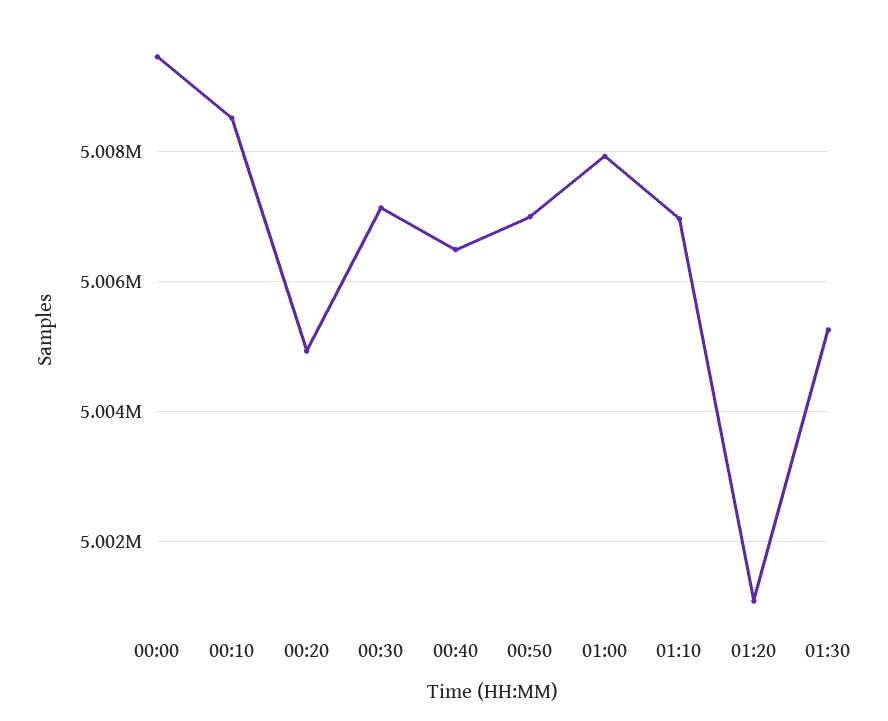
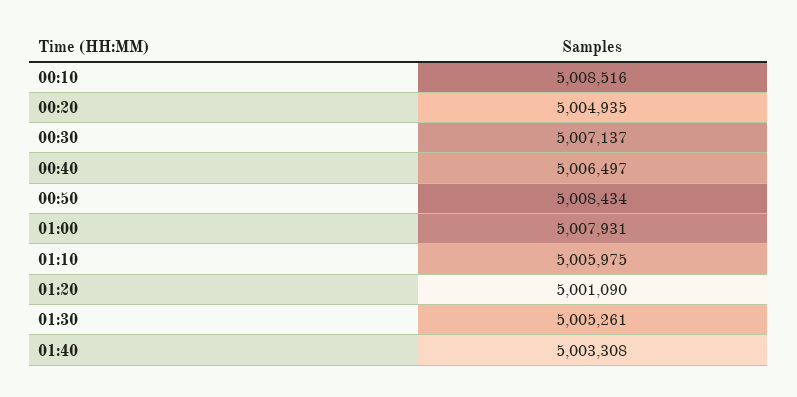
00:00: 5009400 -> none
00:50: 5007000 -> 5008434
01:10: 5007000 -> 5005975
01:40: none -> 5003308

